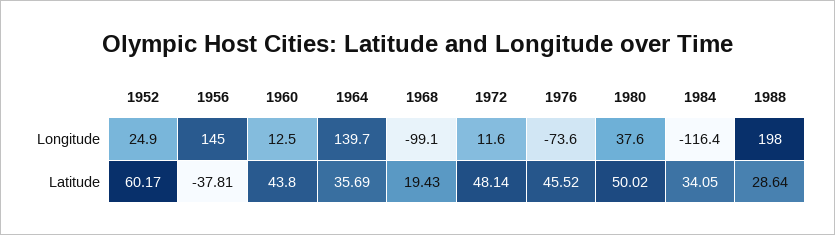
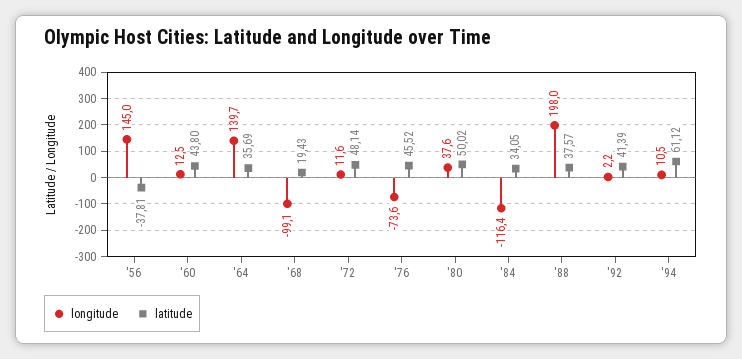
Longitude, 1952: 24.9 -> none
Latitude, 1952: 60.17 -> none
Latitude, 1988: 28.64 -> 37.57
Longitude, '92: none -> 2.2
Latitude, '92: none -> 41.39
Longitude, '94: none -> 10.5
Latitude, '94: none -> 61.12

